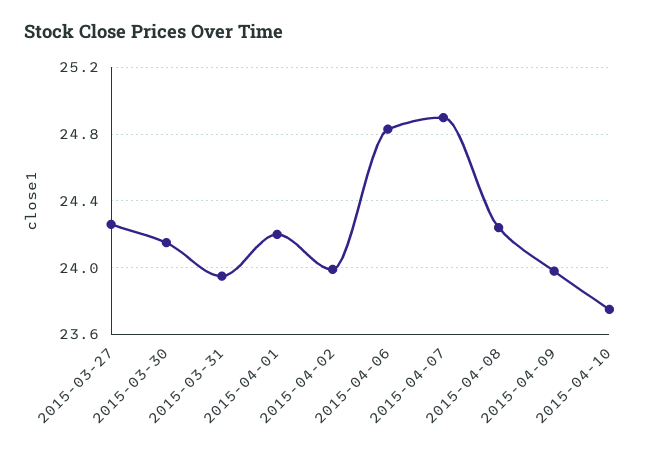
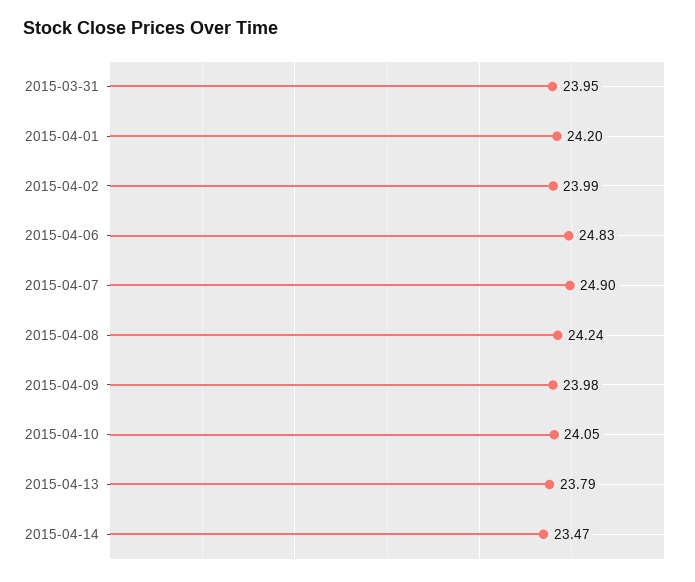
2015-03-27: 24.25 -> none
2015-03-30: 24.15 -> none
2015-04-10: 23.75 -> 24.05
2015-04-13: none -> 23.79
2015-04-14: none -> 23.47

